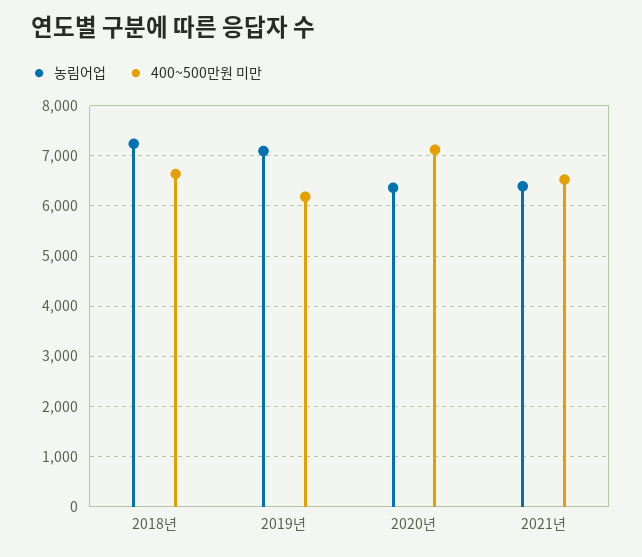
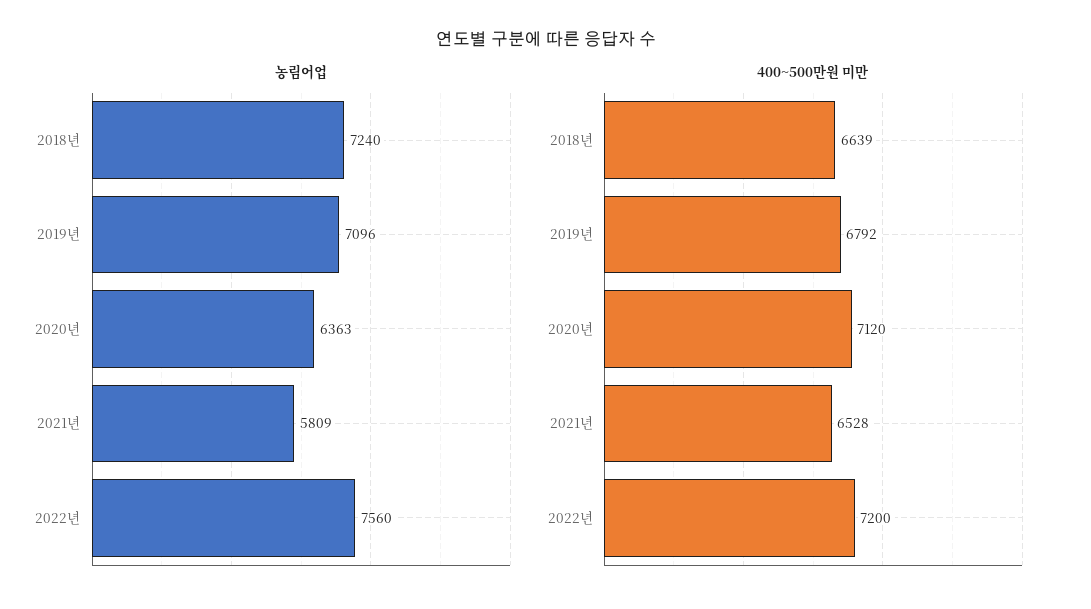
400~500만원 미만, 2019년: 6200 -> 6792
농림어업, 2021년: 6400 -> 5809
농림어업, 2022년: none -> 7560
400~500만원 미만, 2022년: none -> 7200

